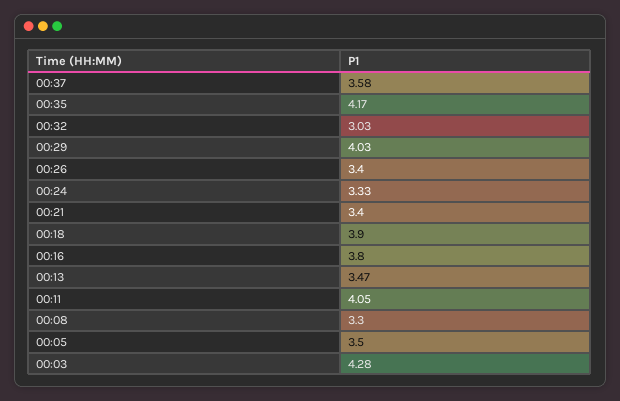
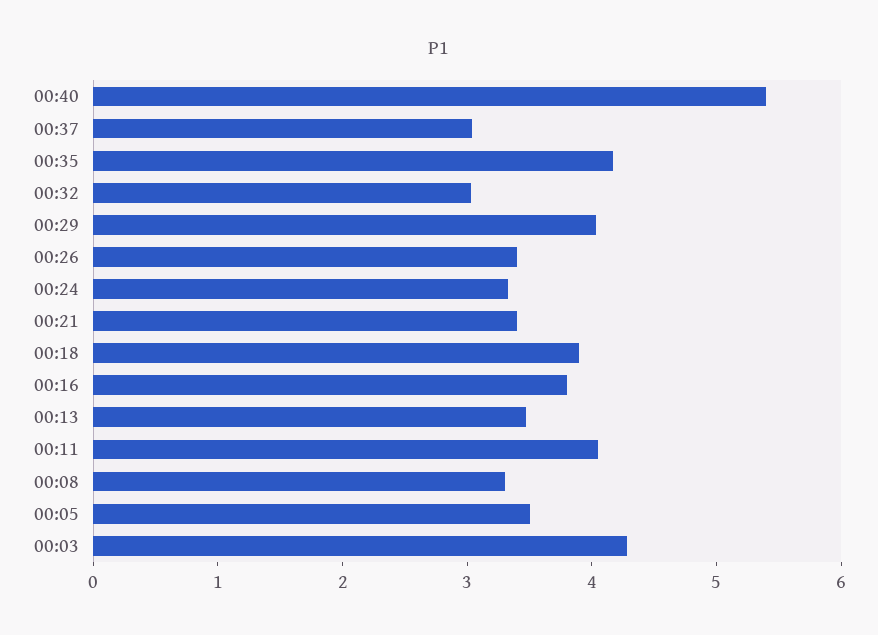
00:37: 3.58 -> 3
00:40: none -> 5.4

